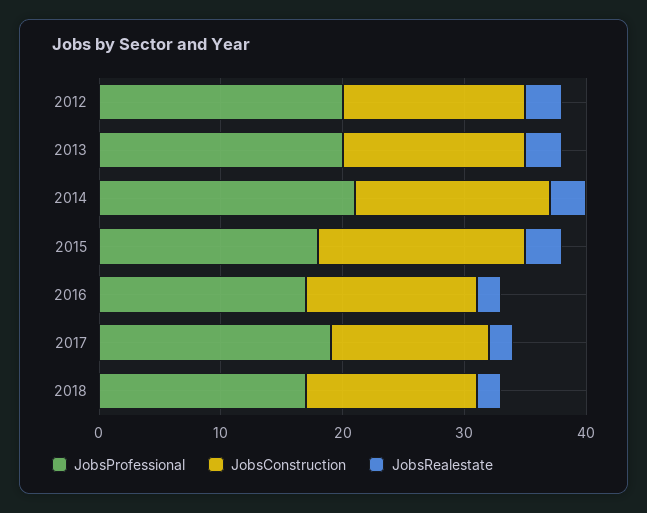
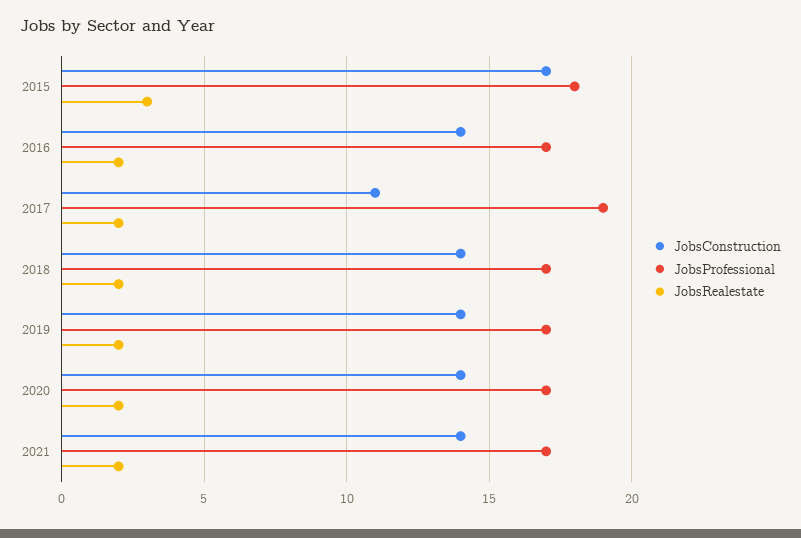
JobsProfessional, 2012: 20 -> none
JobsConstruction, 2012: 15 -> none
JobsRealestate, 2012: 3 -> none
JobsProfessional, 2013: 20 -> none
JobsConstruction, 2013: 15 -> none
JobsRealestate, 2013: 3 -> none
JobsProfessional, 2014: 21 -> none
JobsConstruction, 2014: 16 -> none
JobsRealestate, 2014: 3 -> none
JobsConstruction, 2017: 13 -> 11
JobsConstruction, 2019: none -> 14
JobsProfessional, 2019: none -> 17
JobsRealestate, 2019: none -> 2
JobsConstruction, 2020: none -> 14
JobsProfessional, 2020: none -> 17
JobsRealestate, 2020: none -> 2
JobsConstruction, 2021: none -> 14
JobsProfessional, 2021: none -> 17
JobsRealestate, 2021: none -> 2

